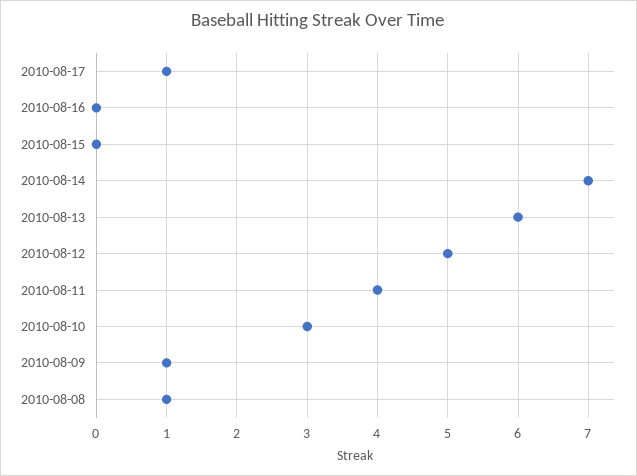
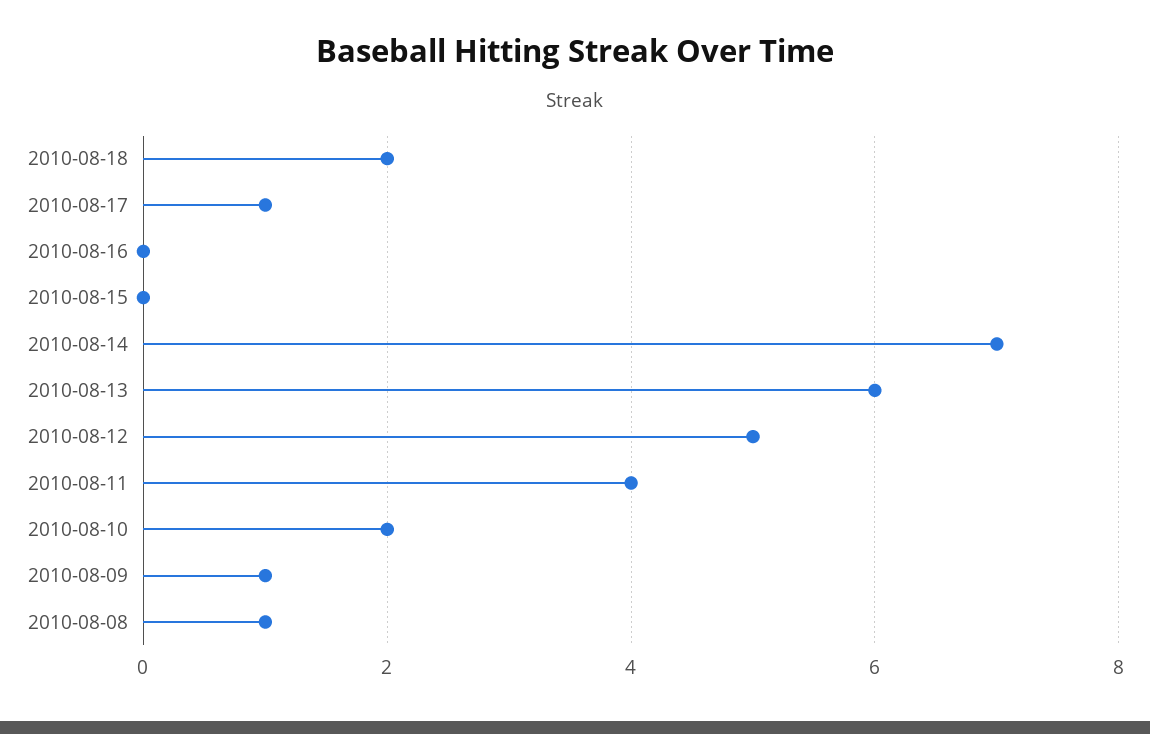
2010-08-10: 3 -> 2
2010-08-18: none -> 2

